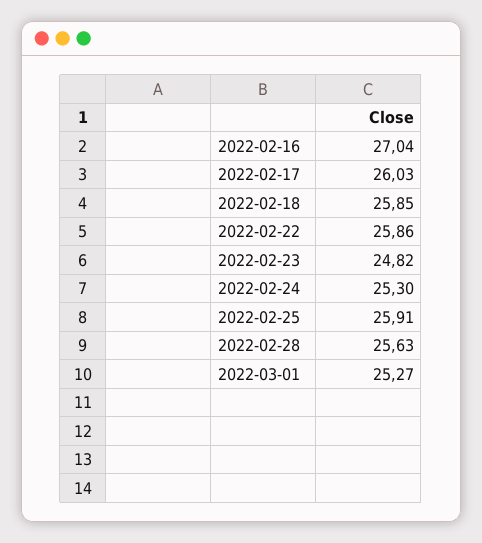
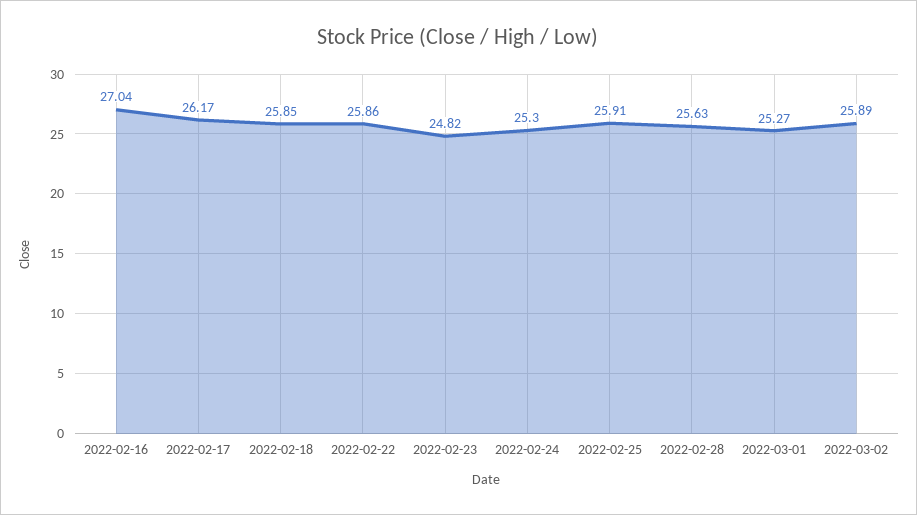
2022-02-17: 26.03 -> 26.17
2022-03-02: none -> 25.89

